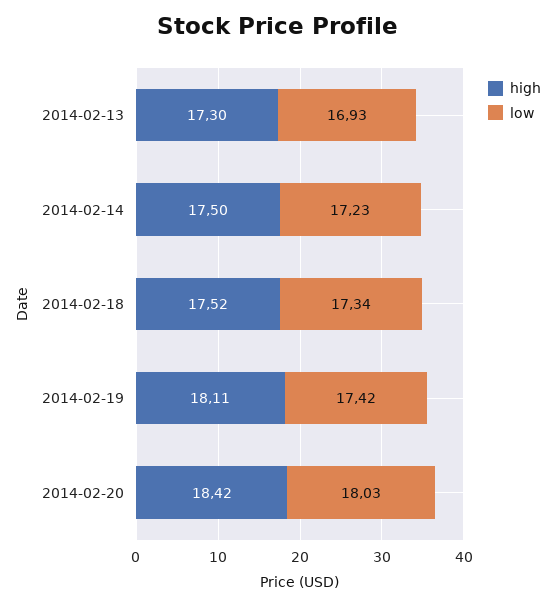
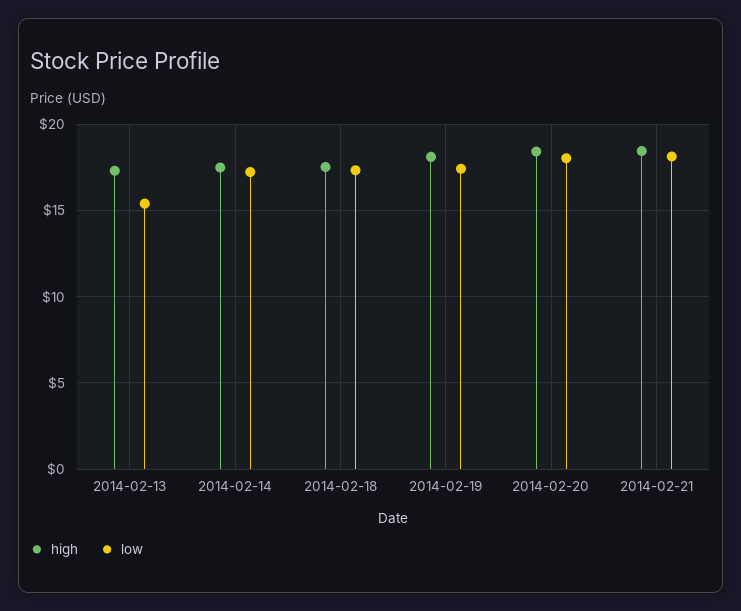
low, 2014-02-13: 16.93 -> 15.5
high, 2014-02-21: none -> 18.5
low, 2014-02-21: none -> 18

